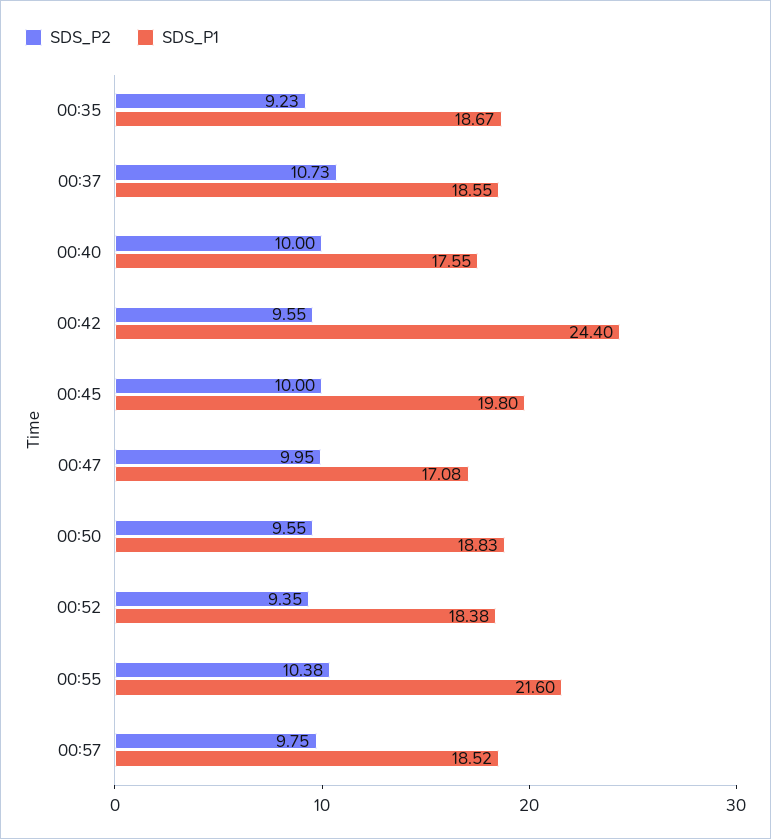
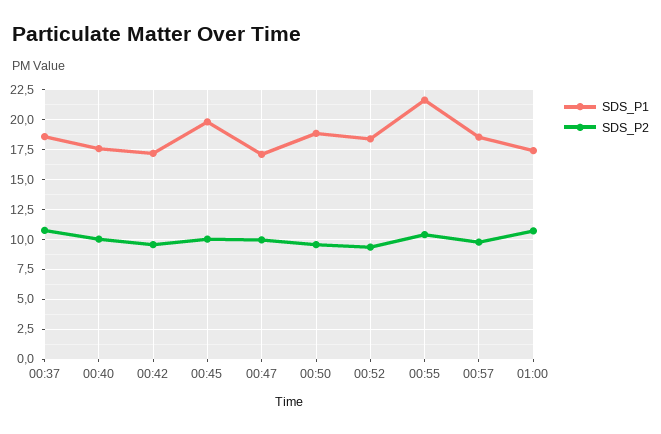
SDS_P2, 00:35: 9.23 -> none
SDS_P1, 00:35: 18.67 -> none
SDS_P1, 00:42: 24.4 -> 17.5
SDS_P1, 01:00: none -> 17.5
SDS_P2, 01:00: none -> 10

